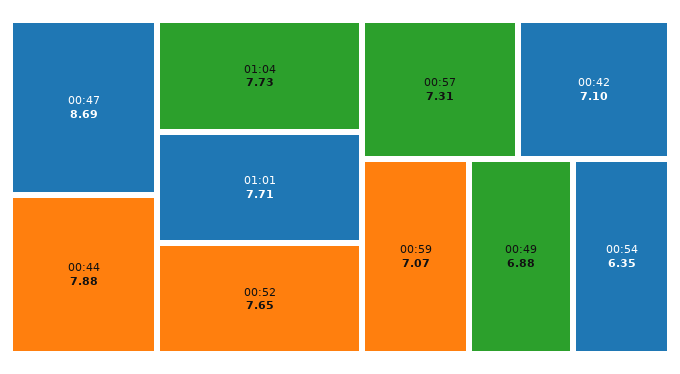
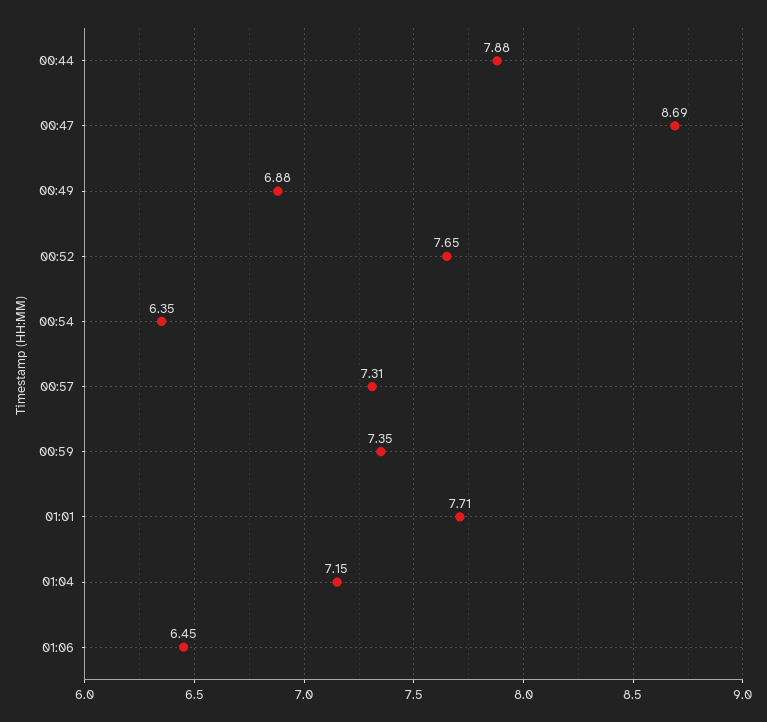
01:04: 7.73 -> 7.15
00:42: 7.1 -> none
00:59: 7.07 -> 7.35
01:06: none -> 6.45

